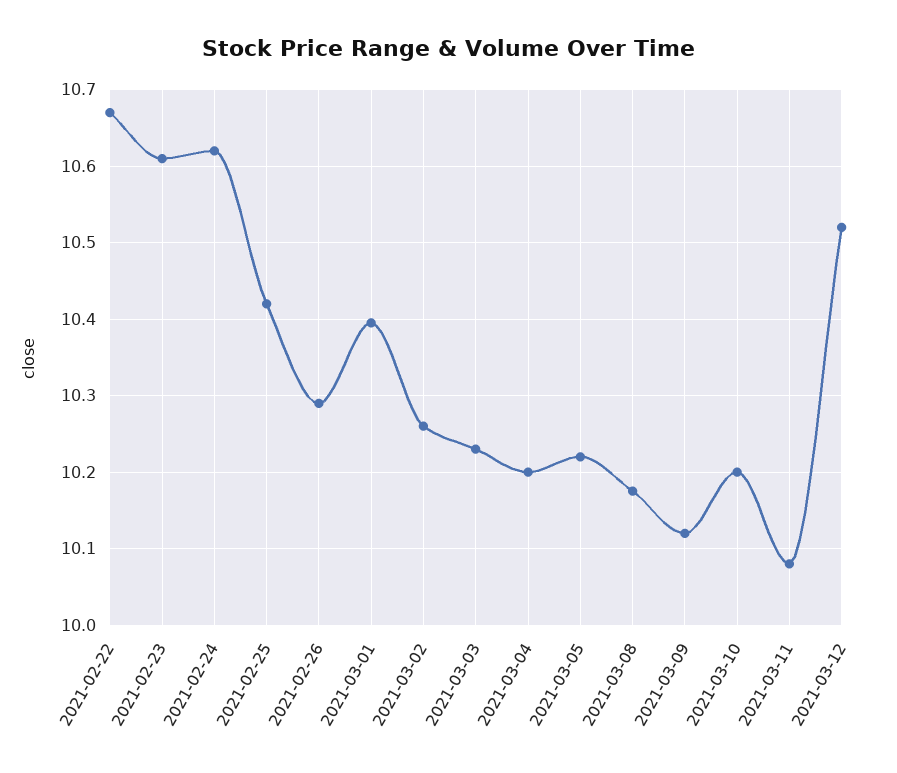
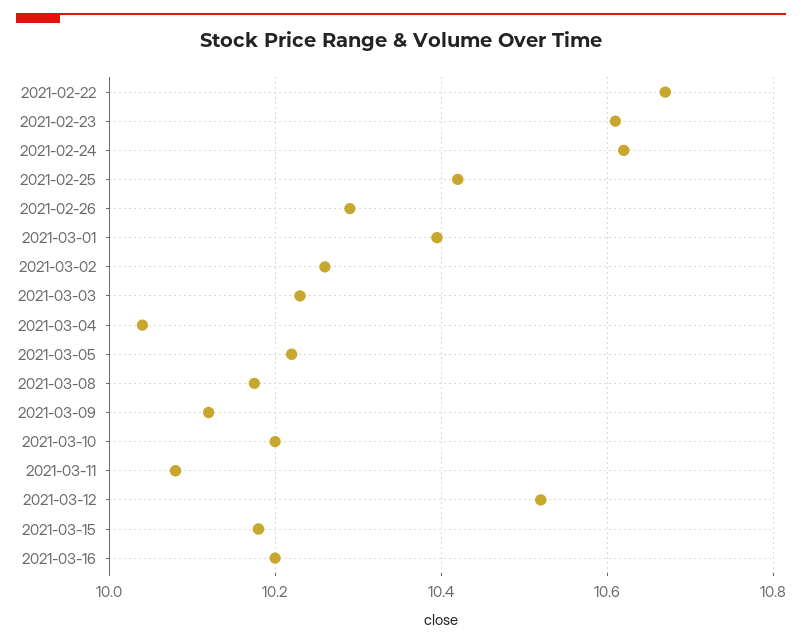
2021-03-04: 10.2 -> 10.04
2021-03-15: none -> 10.18
2021-03-16: none -> 10.2

